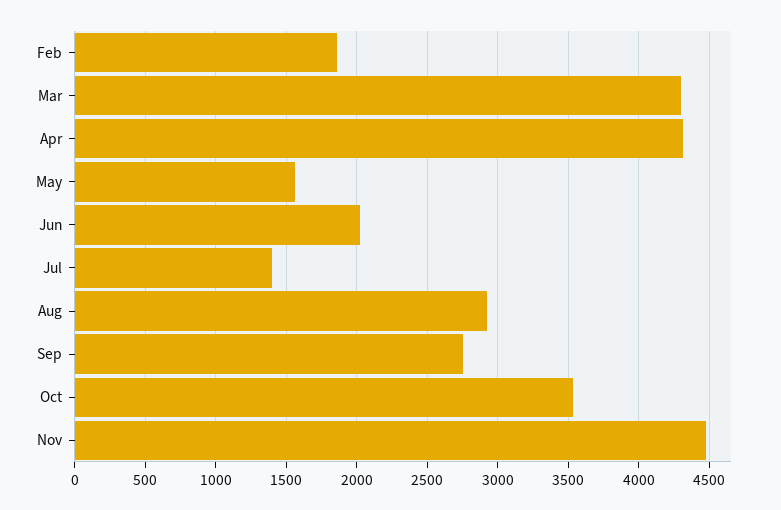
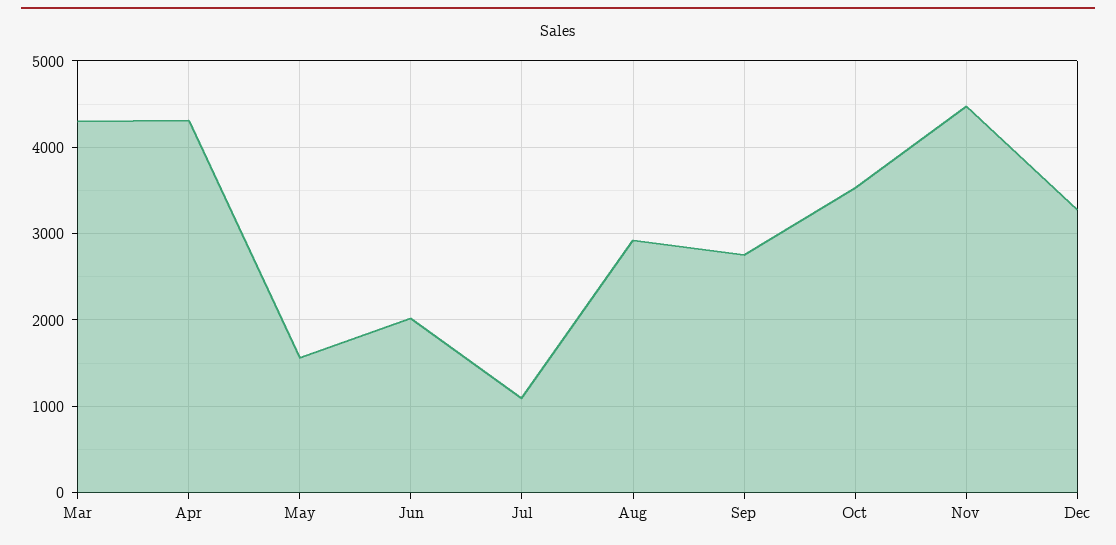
Feb: 1850 -> none
Jul: 1400 -> 1100
Dec: none -> 3300

